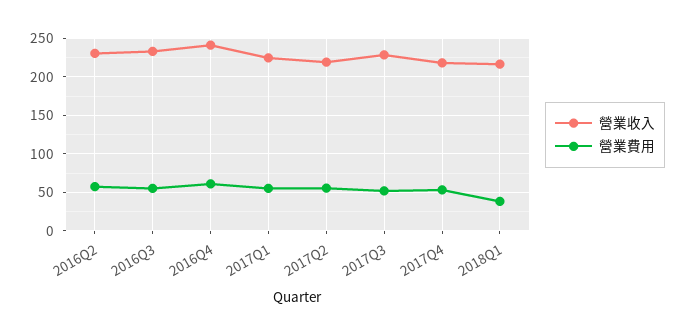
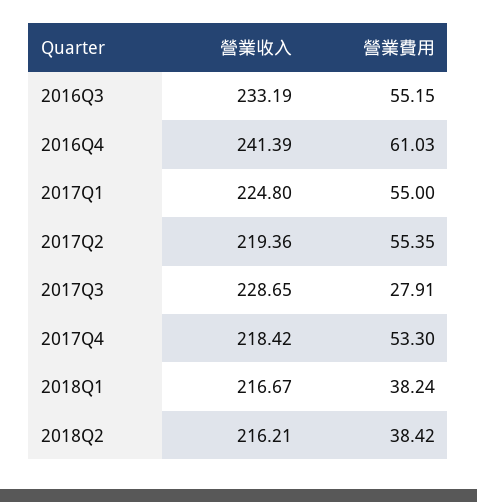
營業收入, 2016Q2: 230 -> none
營業費用, 2016Q2: 60 -> none
營業費用, 2017Q3: 50 -> 27.91
營業收入, 2018Q2: none -> 216.21
營業費用, 2018Q2: none -> 38.42

